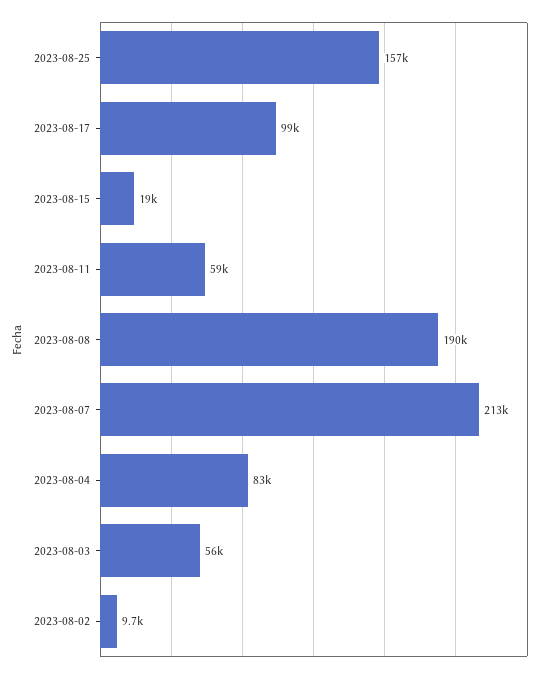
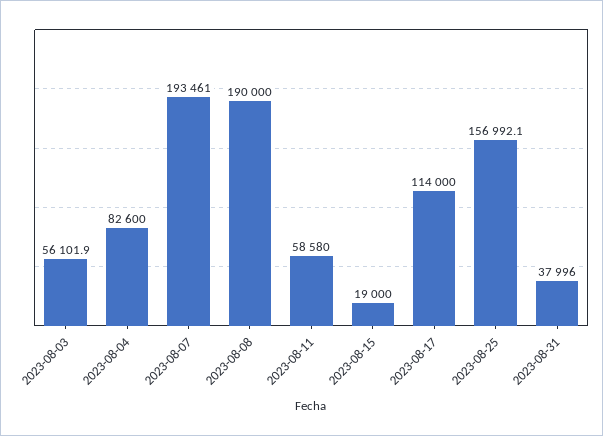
2023-08-17: 99000 -> 114000
2023-08-07: 213000 -> 193461
2023-08-02: 9700 -> none
2023-08-31: none -> 37996

